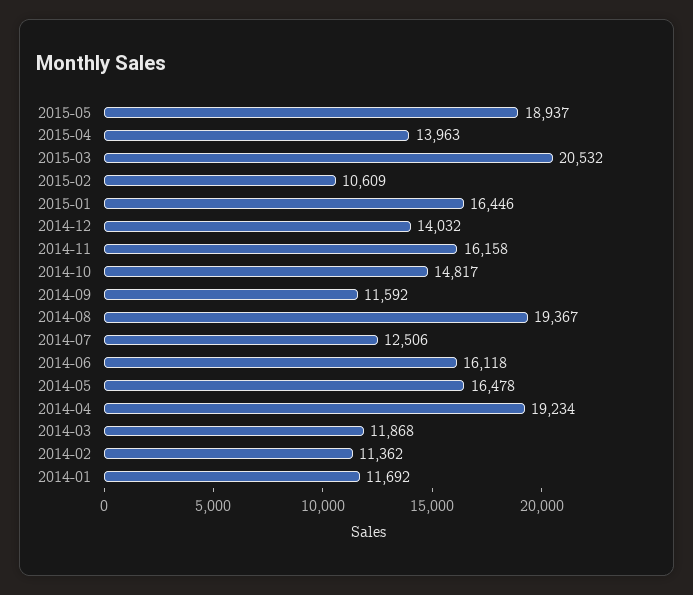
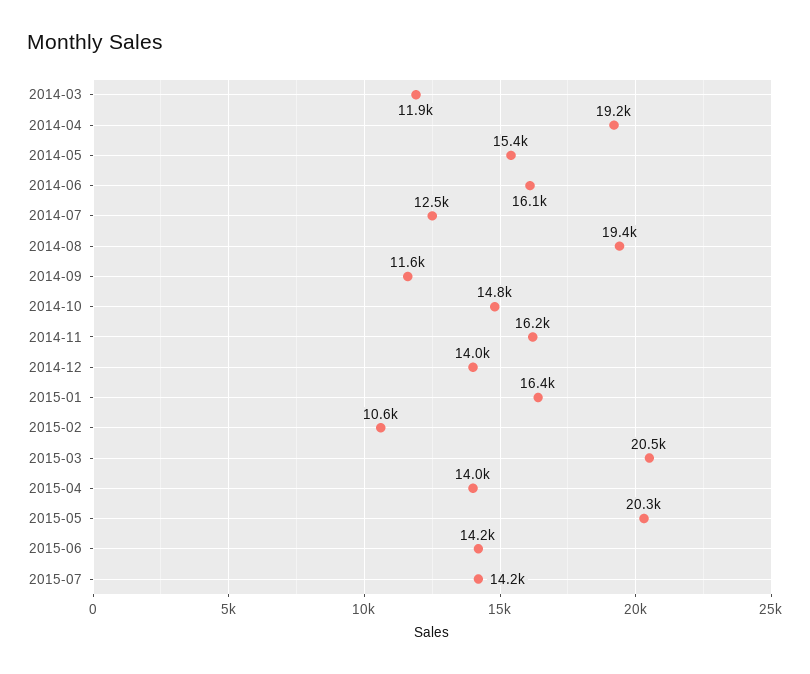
2015-05: 18937 -> 20300
2014-05: 16478 -> 15400
2014-02: 11362 -> none
2014-01: 11692 -> none
2015-06: none -> 14200
2015-07: none -> 14200

